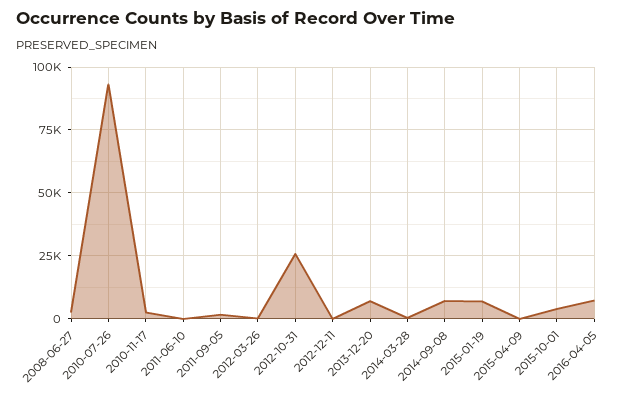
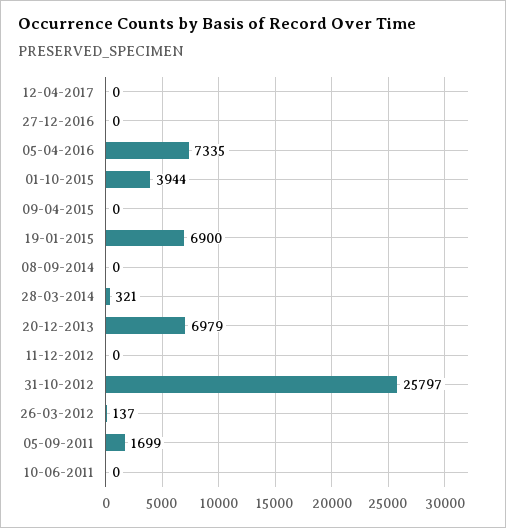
2008-06-27: 2500 -> none
2010-07-26: 92500 -> none
2010-11-17: 2500 -> none
2014-09-08: 7500 -> 0
12-04-2017: none -> 0
27-12-2016: none -> 0

